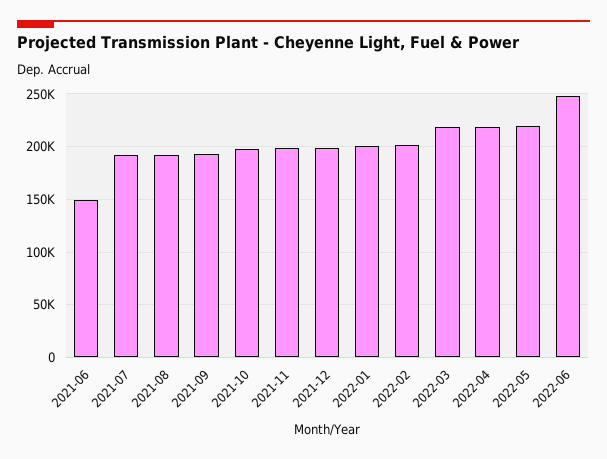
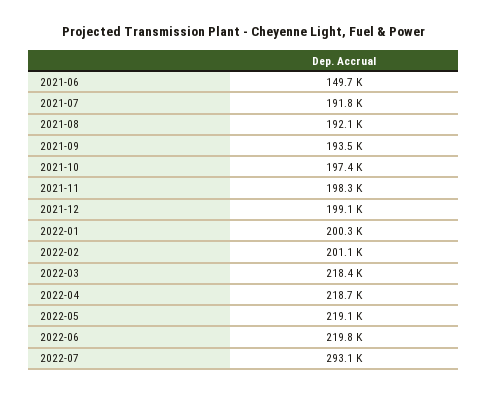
2022-06: 250000 -> 219800
2022-07: none -> 293100

